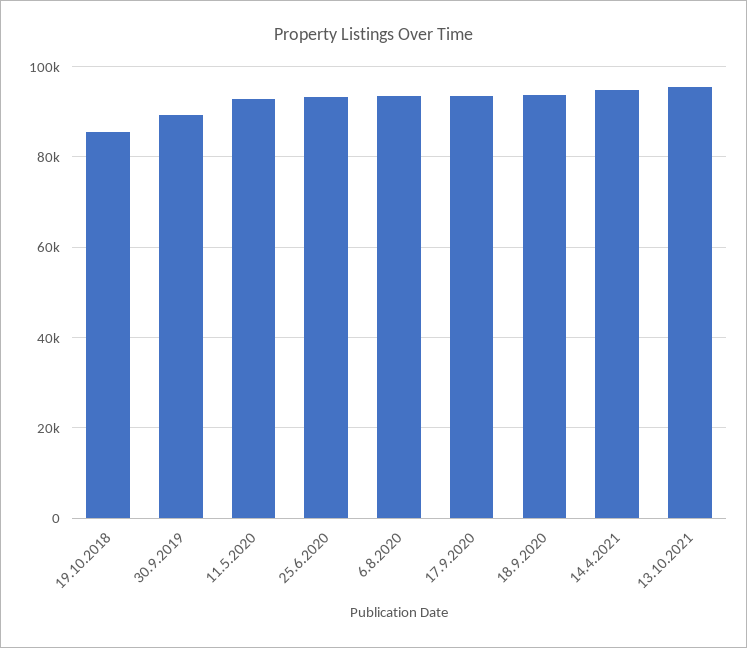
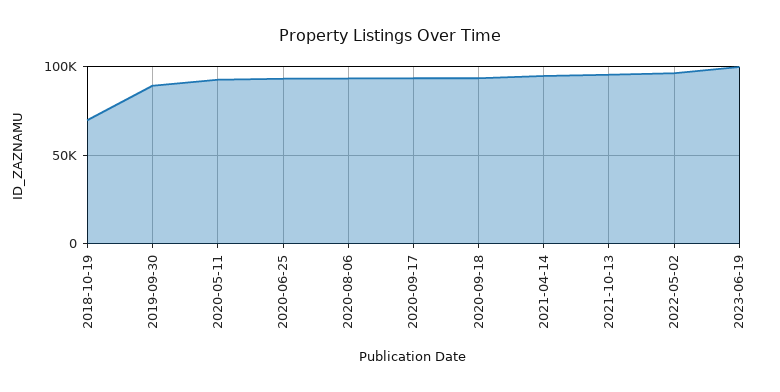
19.10.2018: 86000 -> 70000
2022-05-02: none -> 95000
2023-06-19: none -> 100000

